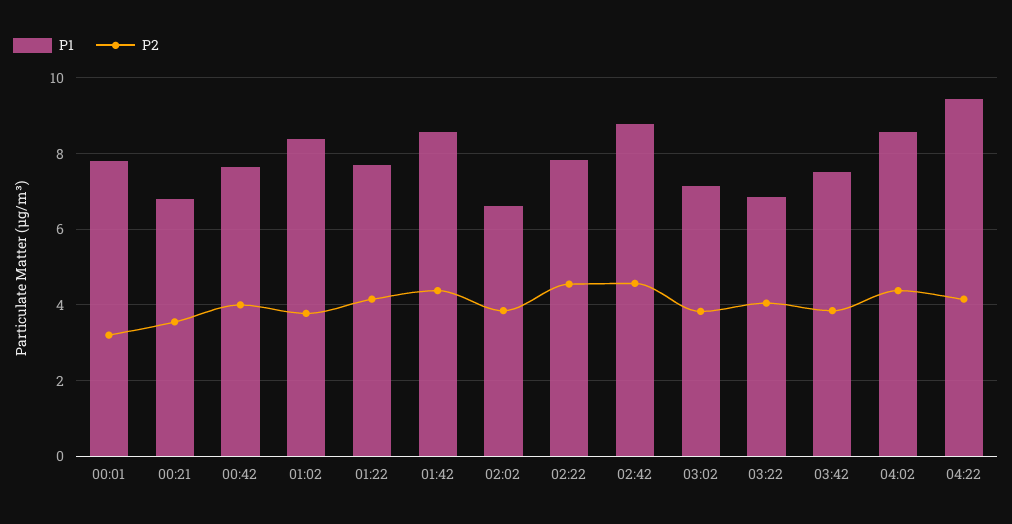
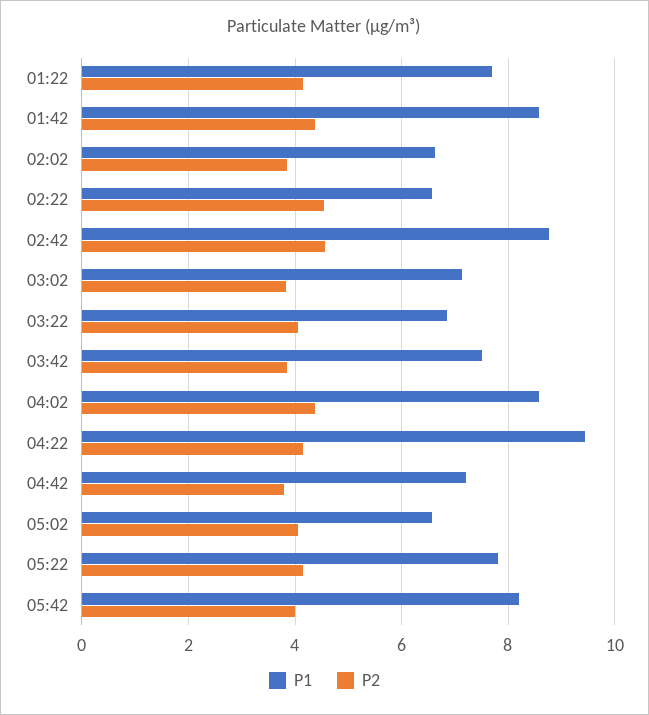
P1, 00:01: 7.8 -> none
P2, 00:01: 3.2 -> none
P1, 00:21: 6.8 -> none
P2, 00:21: 3.6 -> none
P1, 00:42: 7.6 -> none
P2, 00:42: 4 -> none
P1, 01:02: 8.4 -> none
P2, 01:02: 3.8 -> none
P1, 02:22: 7.8 -> 6.6
P1, 04:42: none -> 7.2
P2, 04:42: none -> 3.8
P1, 05:02: none -> 6.6
P2, 05:02: none -> 4
P1, 05:22: none -> 7.8
P2, 05:22: none -> 4.2
P1, 05:42: none -> 8.2
P2, 05:42: none -> 4

